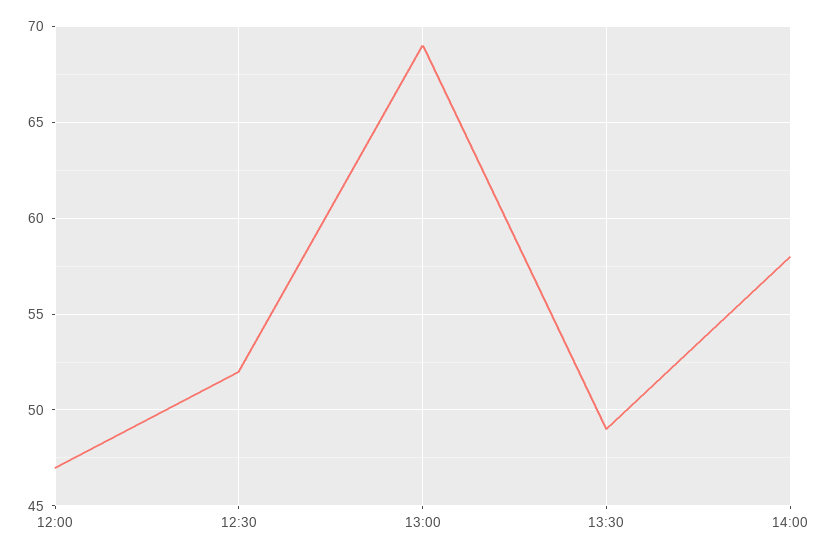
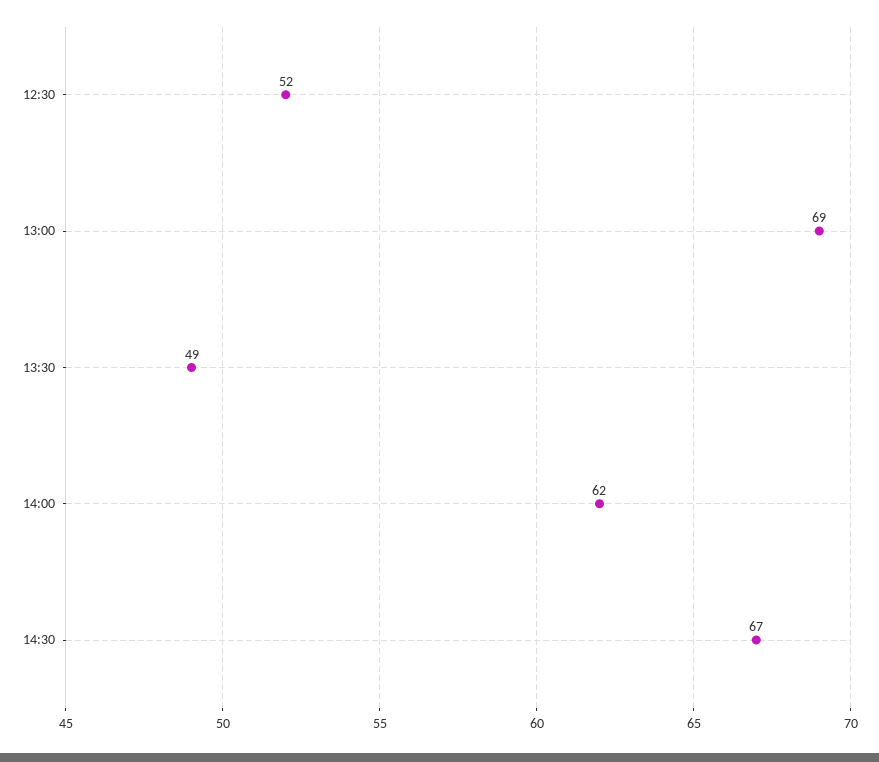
12:00: 47 -> none
14:00: 58 -> 62
14:30: none -> 67

